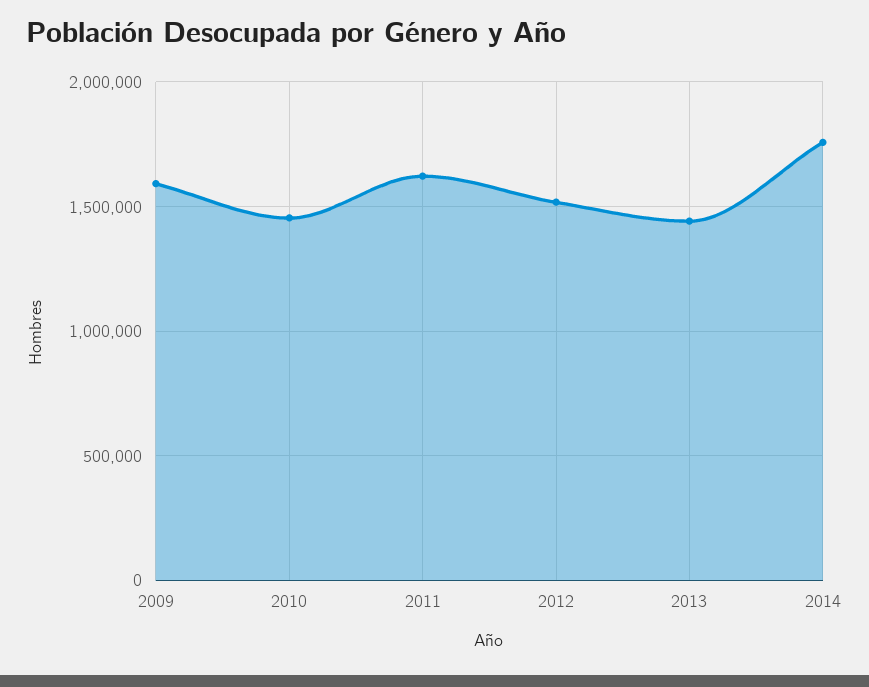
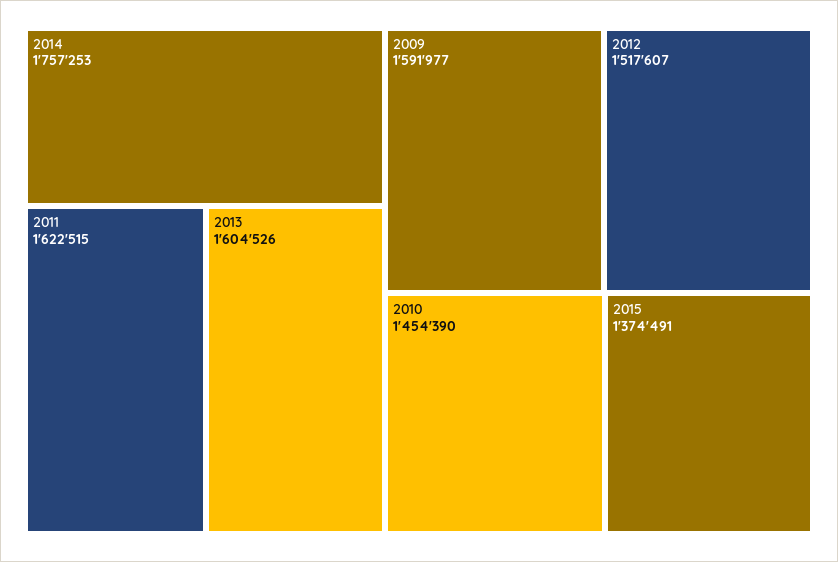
2013: 1450000 -> 1604526
2015: none -> 1374491

